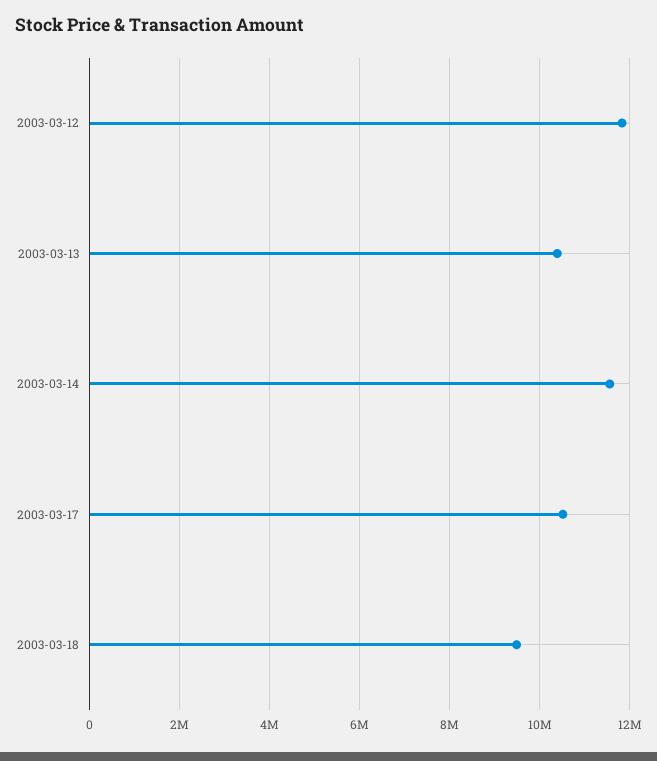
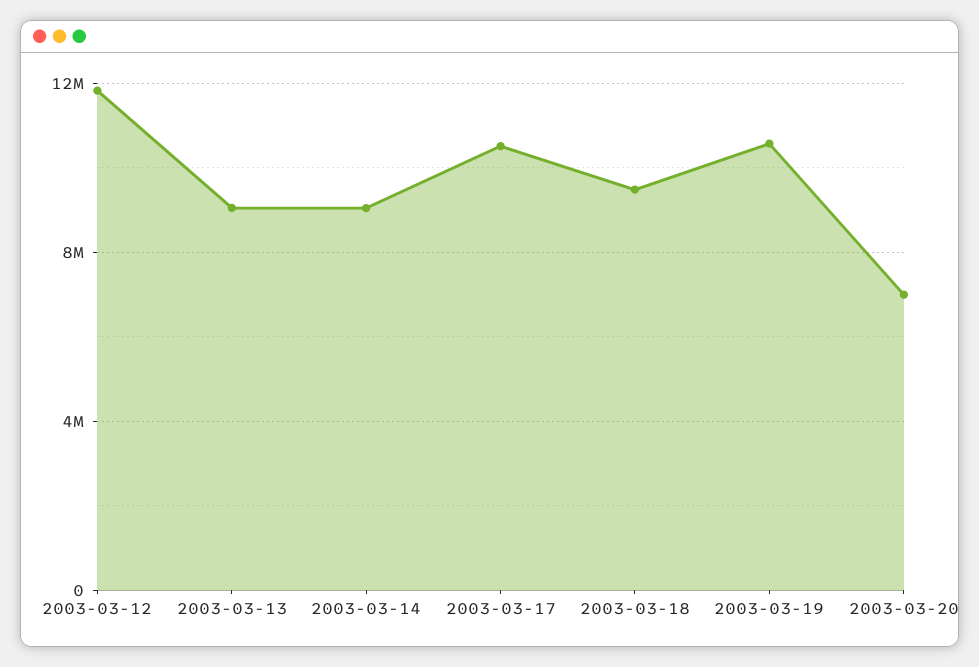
2003-03-13: 10400000 -> 9000000
2003-03-14: 11600000 -> 9000000
2003-03-19: none -> 10500000
2003-03-20: none -> 7000000

